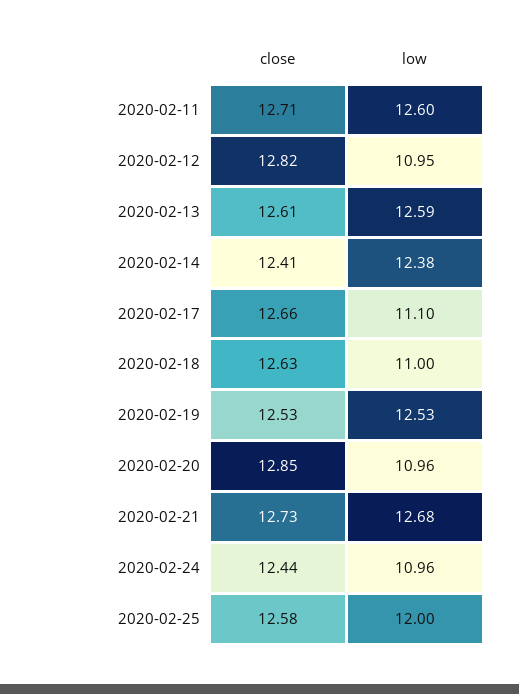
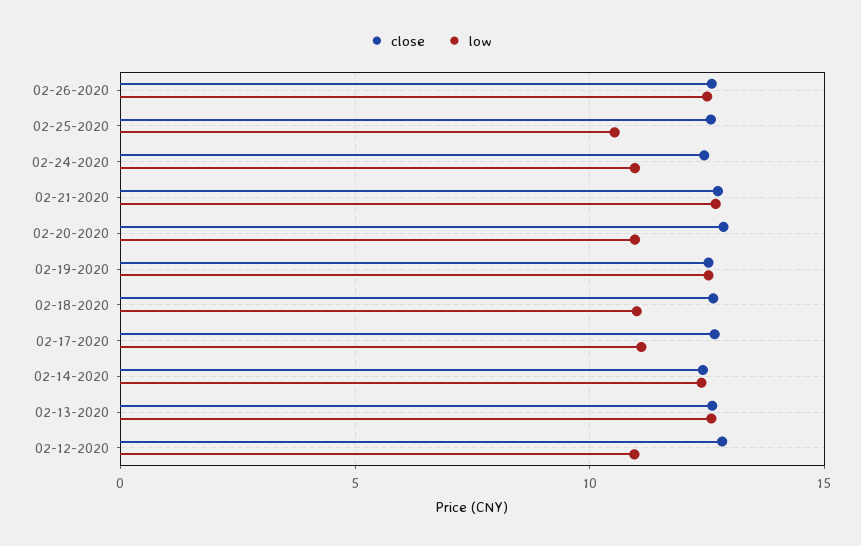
close, 2020-02-11: 12.71 -> none
low, 2020-02-11: 12.6 -> none
low, 2020-02-25: 12 -> 10.5
close, 02-26-2020: none -> 12.5
low, 02-26-2020: none -> 12.5

